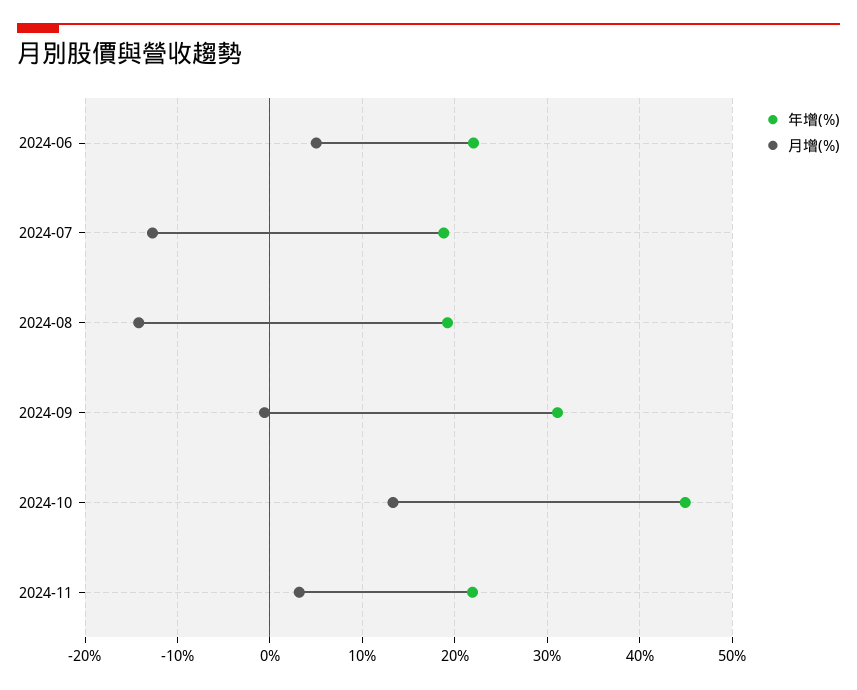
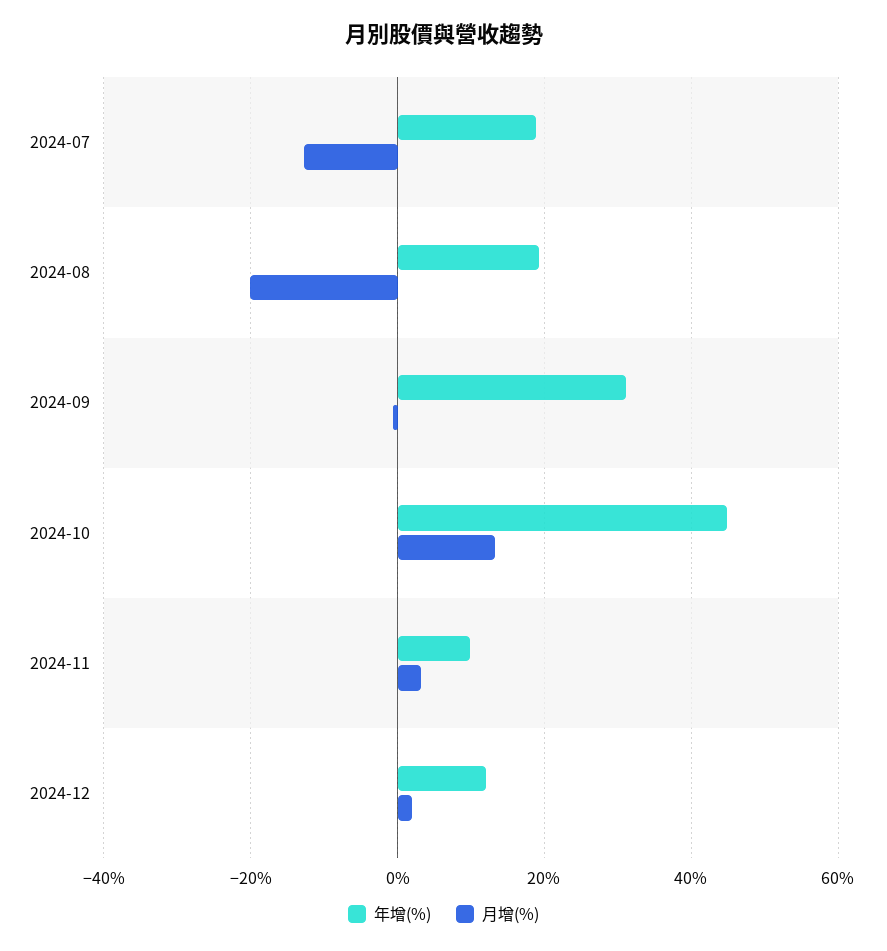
年增(%), 2024-06: 22 -> none
月增(%), 2024-06: 5 -> none
月增(%), 2024-08: -14 -> -20
年增(%), 2024-11: 22 -> 10
年增(%), 2024-12: none -> 12
月增(%), 2024-12: none -> 2

